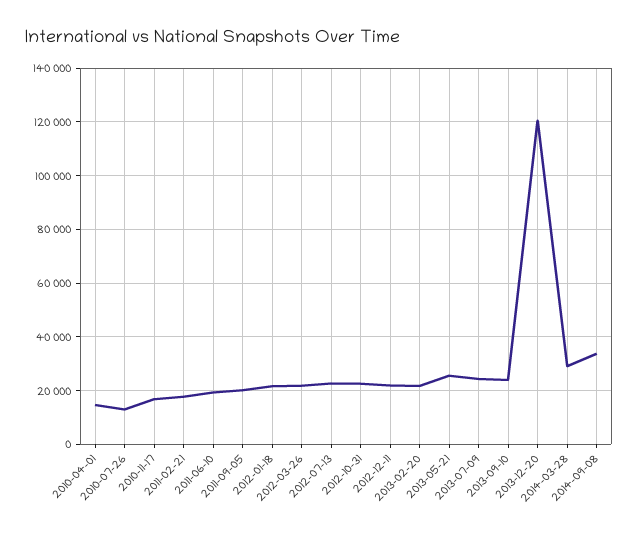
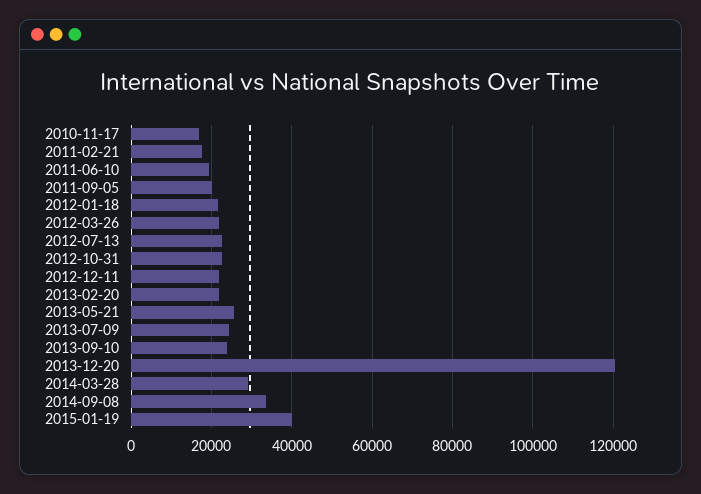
2010-04-01: 15000 -> none
2010-07-26: 12500 -> none
2015-01-19: none -> 40000

